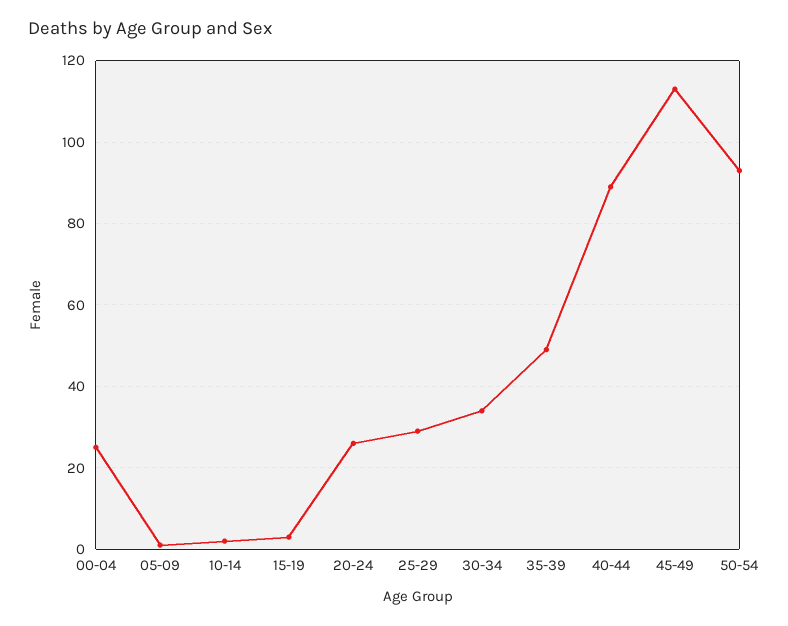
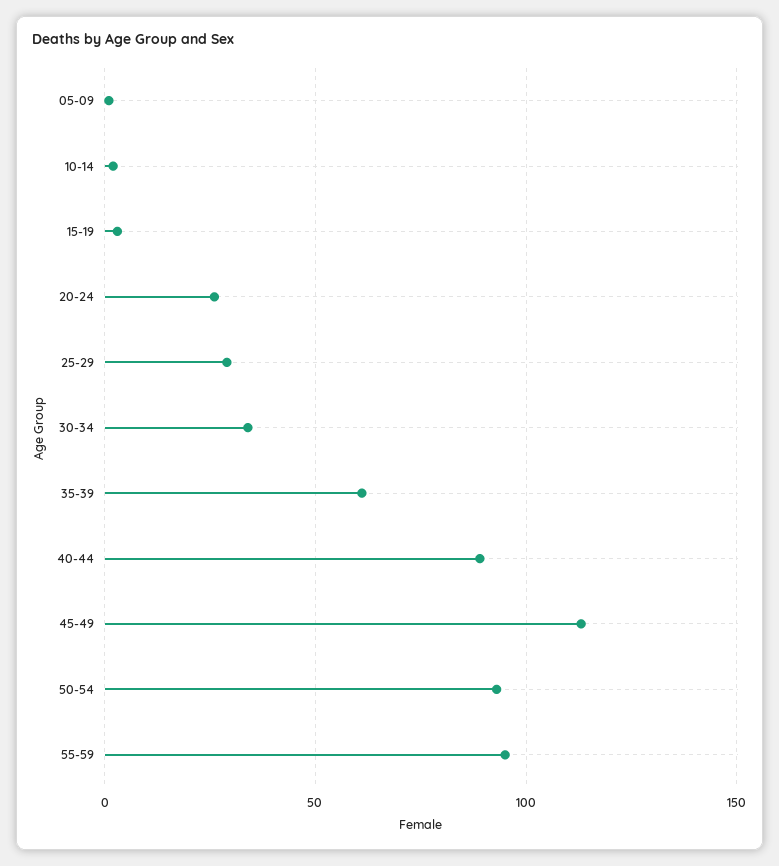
00-04: 25 -> none
35-39: 50 -> 60
55-59: none -> 95

